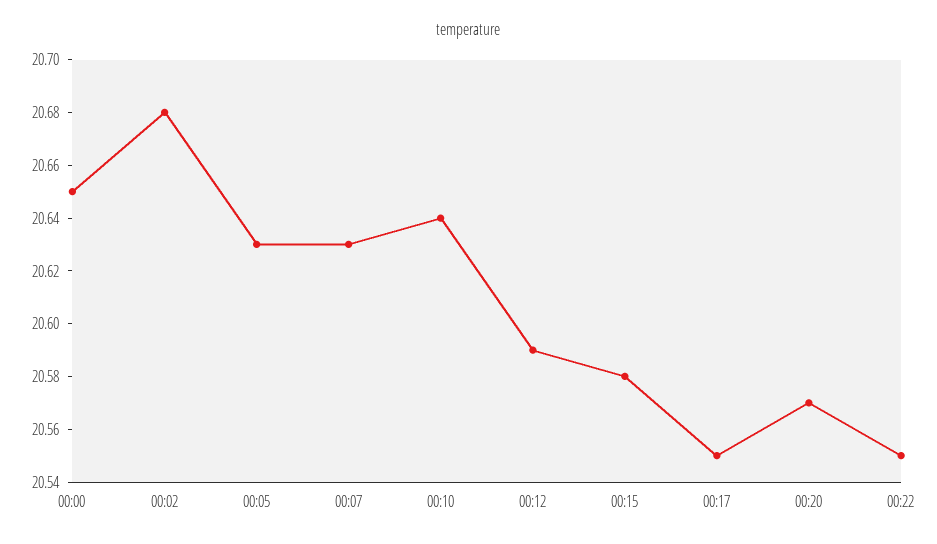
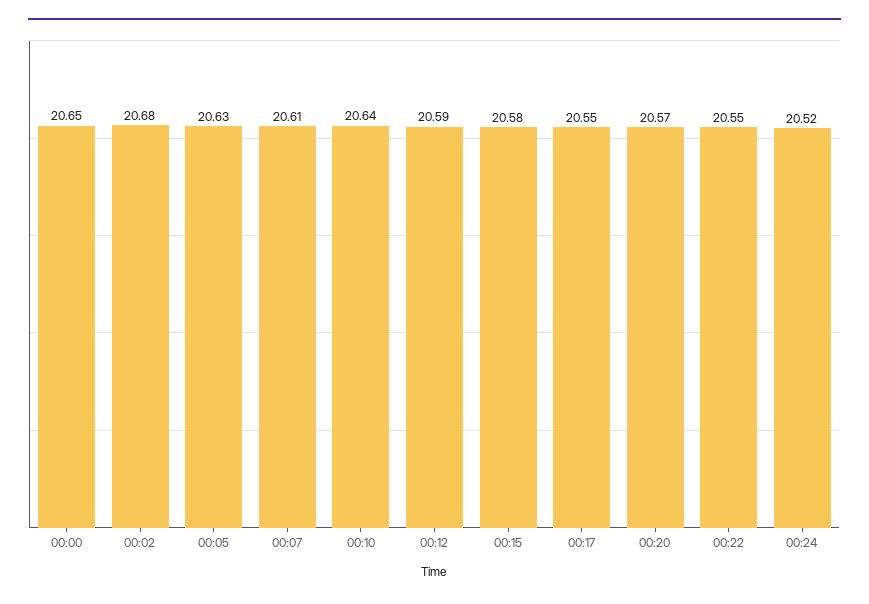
00:07: 20.63 -> 20.61
00:24: none -> 20.52

